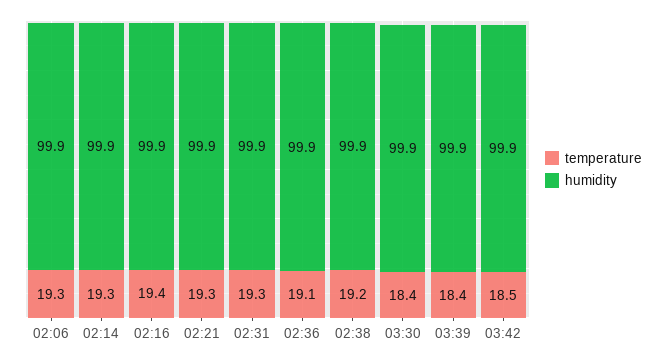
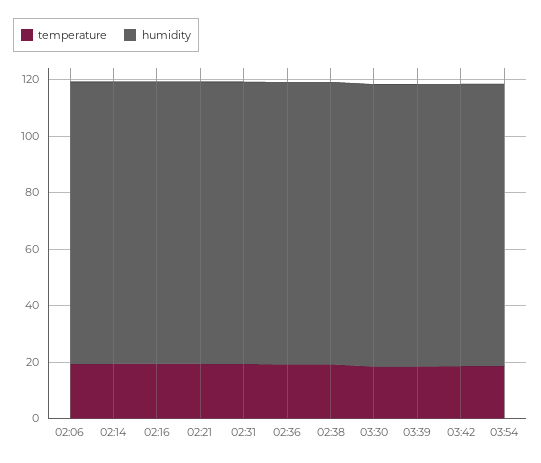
temperature, 03:54: none -> 20
humidity, 03:54: none -> 100

